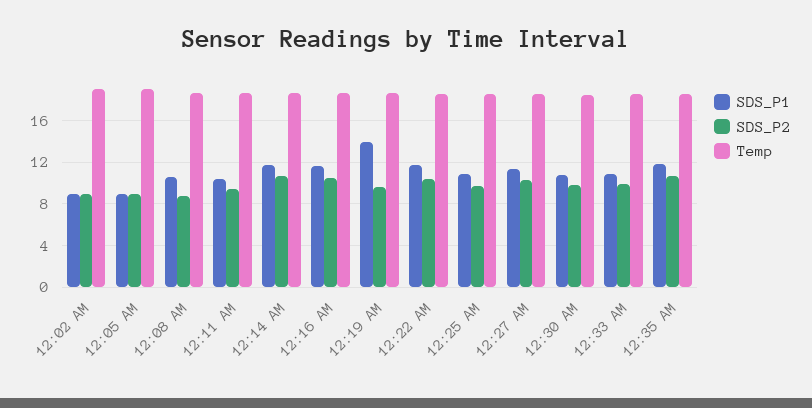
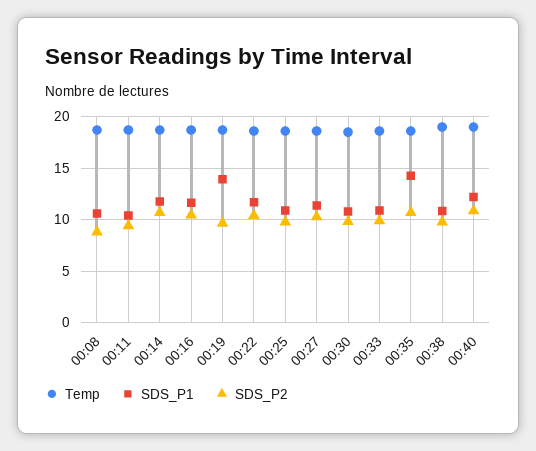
SDS_P1, 12:02 AM: 9 -> none
SDS_P2, 12:02 AM: 9 -> none
Temp, 12:02 AM: 19 -> none
SDS_P1, 12:05 AM: 9 -> none
SDS_P2, 12:05 AM: 9 -> none
Temp, 12:05 AM: 19 -> none
SDS_P1, 12:35 AM: 12 -> 14
Temp, 00:38: none -> 19
SDS_P1, 00:38: none -> 11
SDS_P2, 00:38: none -> 10
Temp, 00:40: none -> 19
SDS_P1, 00:40: none -> 12
SDS_P2, 00:40: none -> 11

